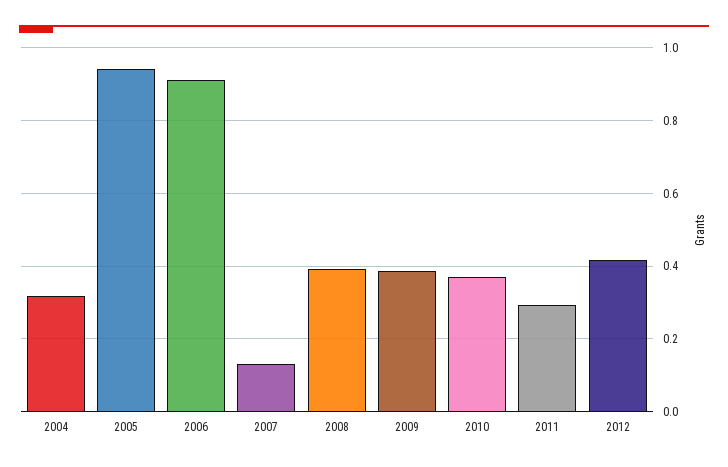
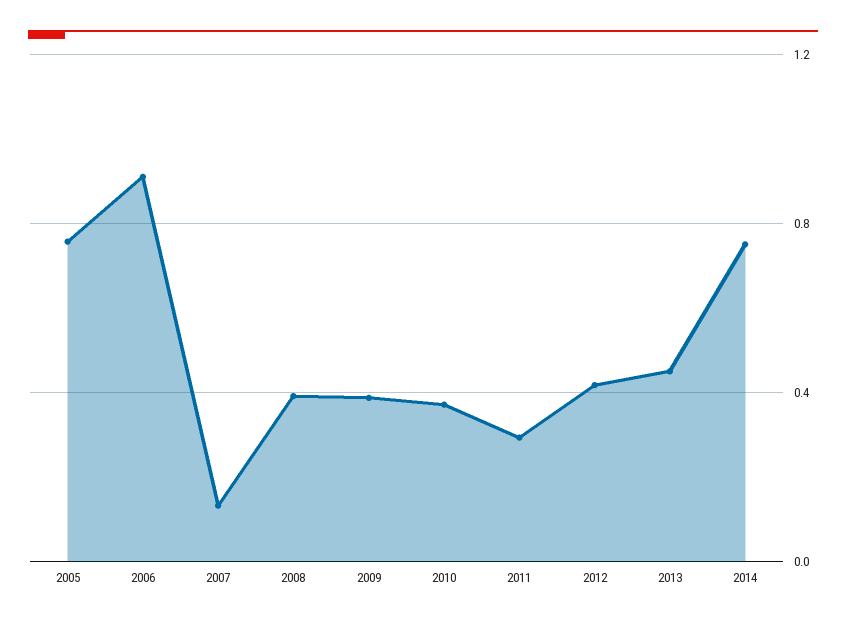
2004: 0.32 -> none
2005: 0.94 -> 0.75
2013: none -> 0.45
2014: none -> 0.75

